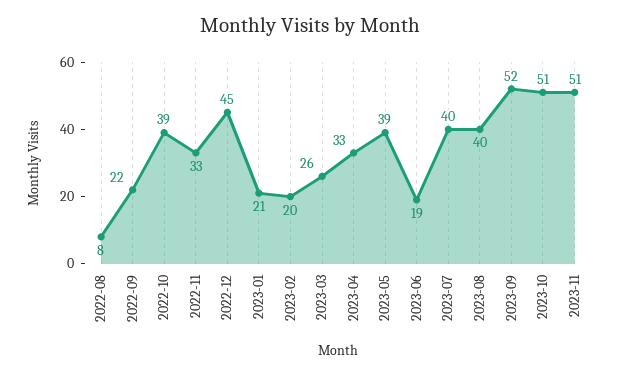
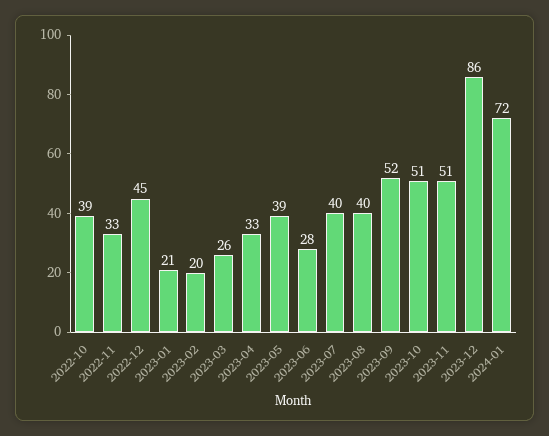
2022-08: 8 -> none
2022-09: 22 -> none
2023-06: 19 -> 28
2023-12: none -> 86
2024-01: none -> 72

